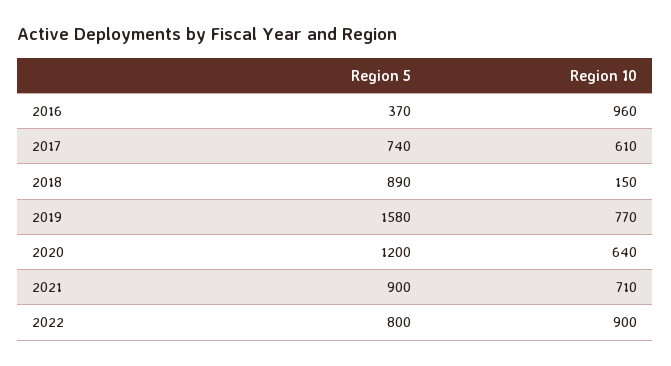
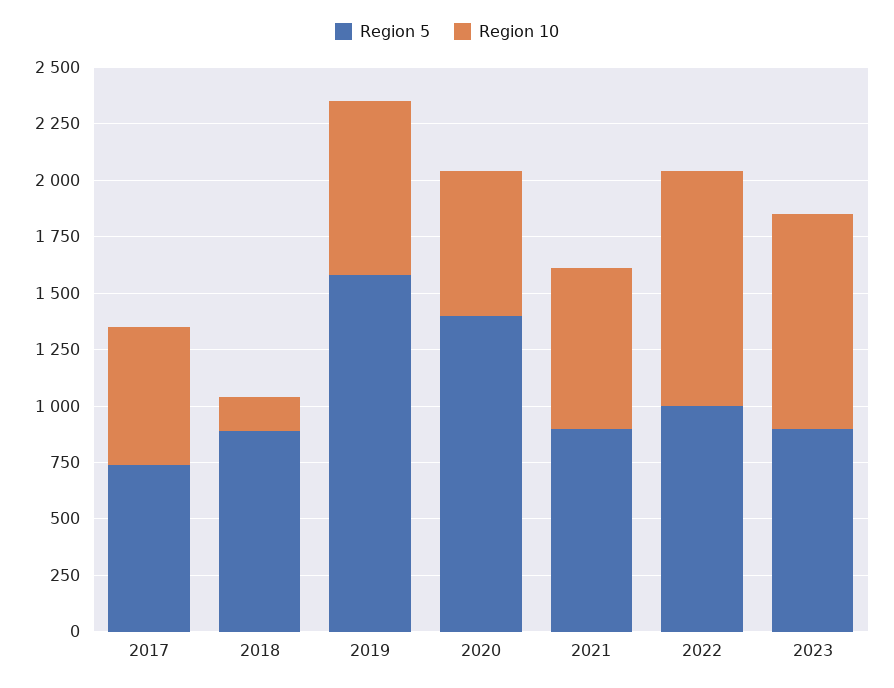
Region 5, 2016: 370 -> none
Region 10, 2016: 960 -> none
Region 5, 2020: 1200 -> 1400
Region 5, 2022: 800 -> 1000
Region 10, 2022: 900 -> 1050
Region 5, 2023: none -> 900
Region 10, 2023: none -> 950

